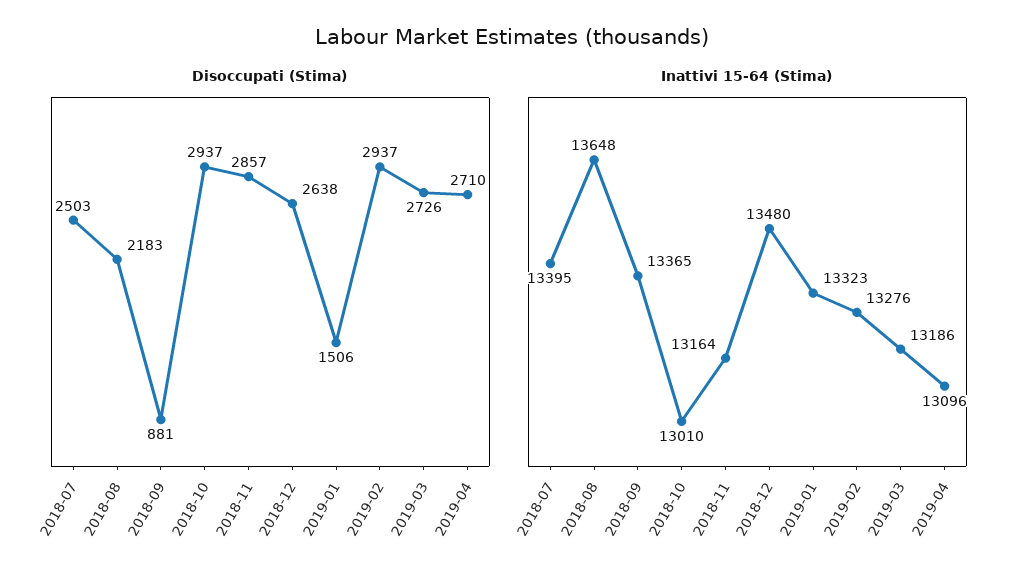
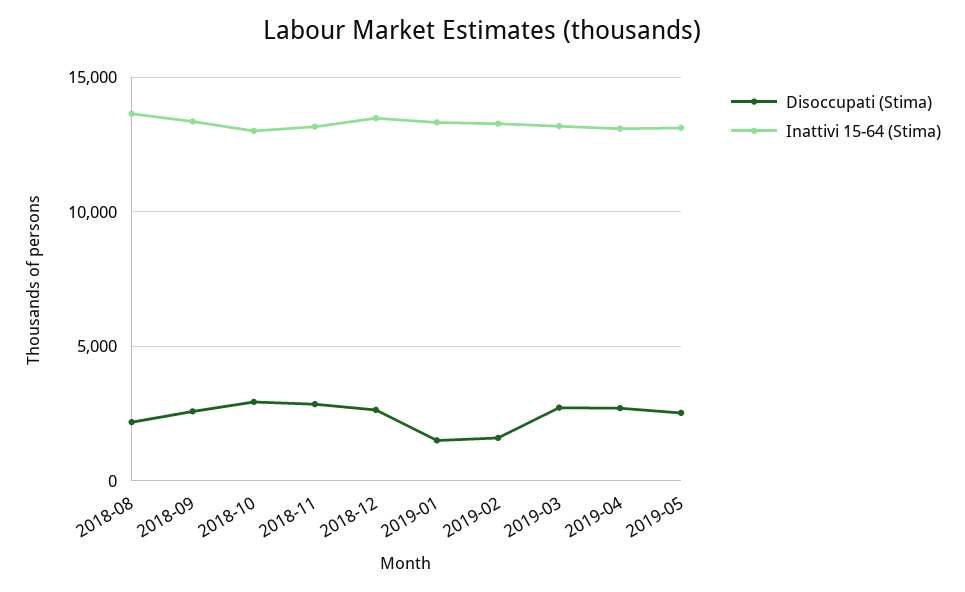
Disoccupati (Stima), 2018-07: 2503 -> none
Disoccupati (Stima), 2018-09: 881 -> 2500
Disoccupati (Stima), 2019-02: 2937 -> 1500
Inattivi 15-64 (Stima), 2018-07: 13395 -> none
Disoccupati (Stima), 2019-05: none -> 2500
Inattivi 15-64 (Stima), 2019-05: none -> 13000

